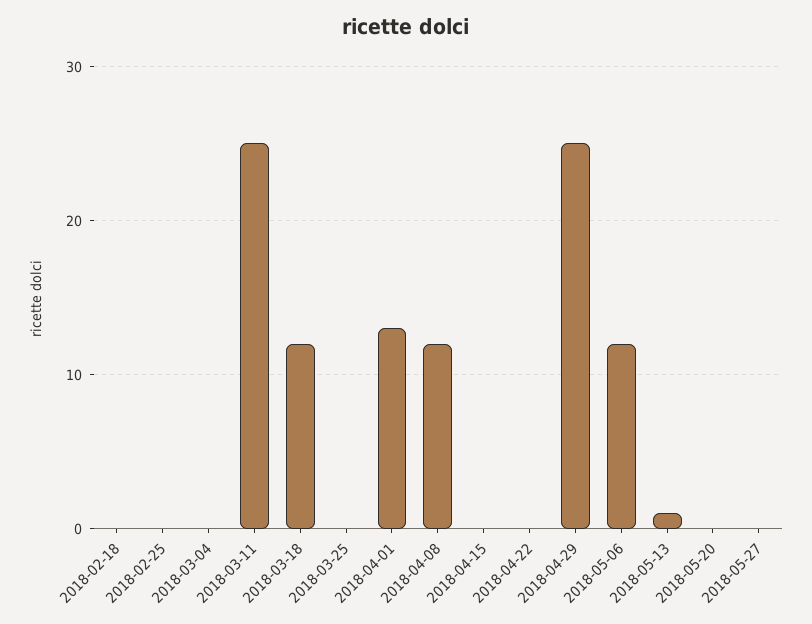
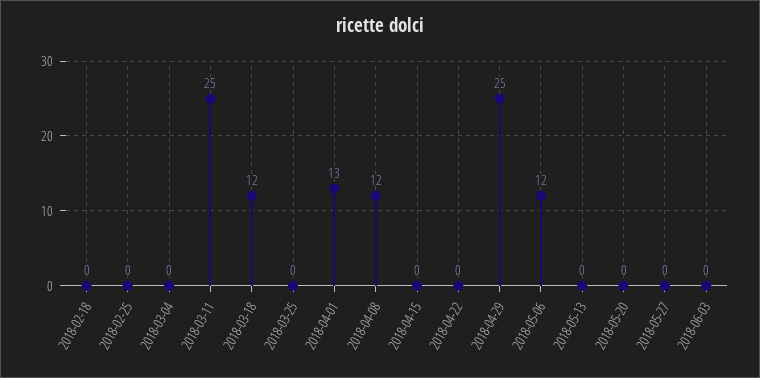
2018-05-13: 1 -> 0
2018-06-03: none -> 0

